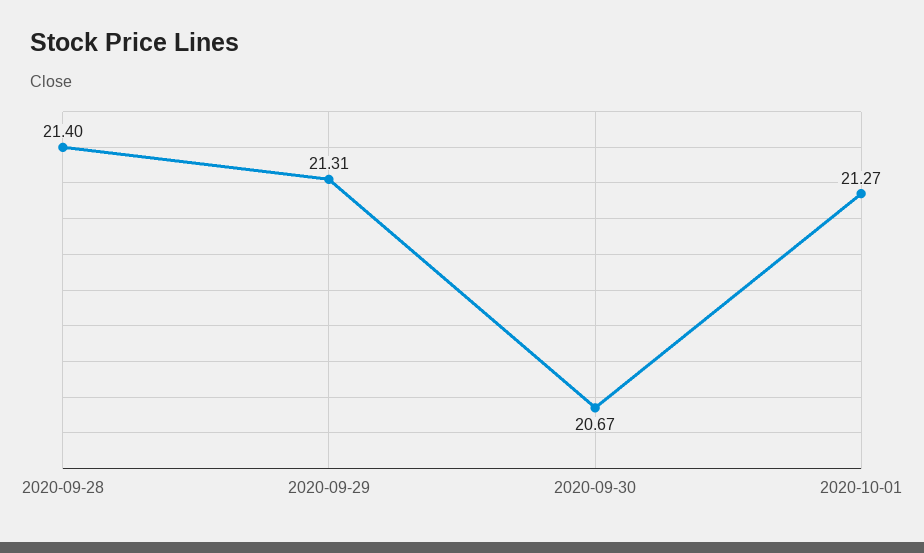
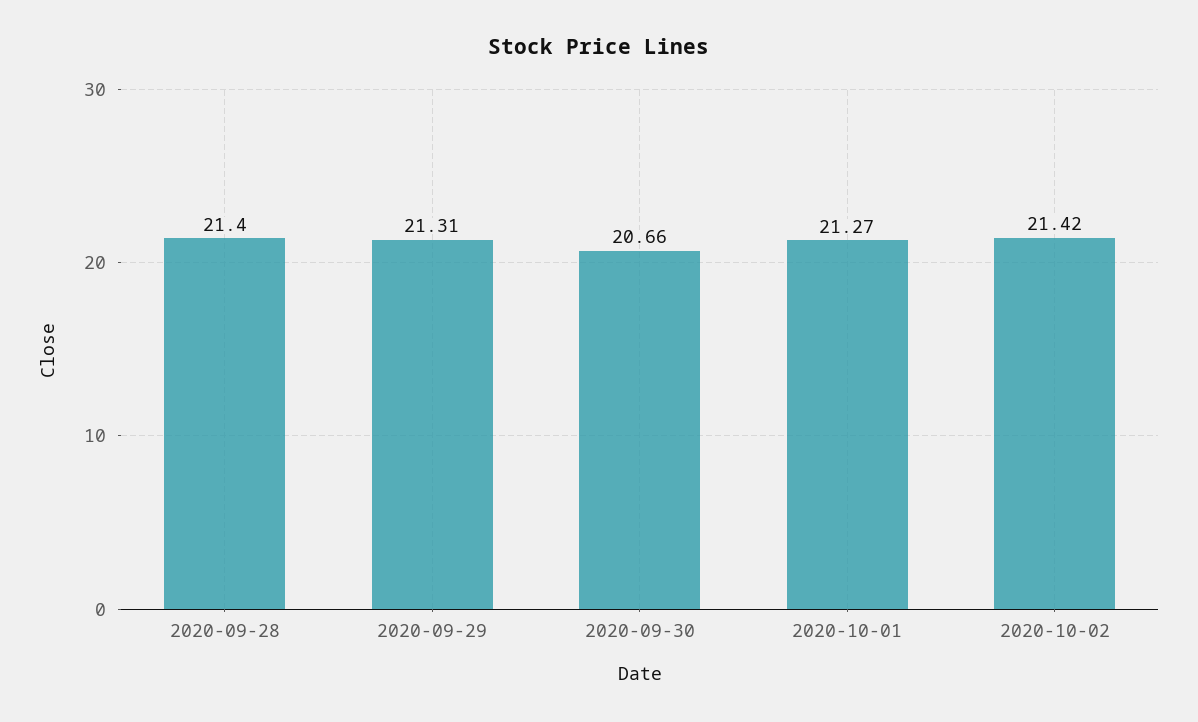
2020-09-30: 20.67 -> 20.66
2020-10-02: none -> 21.42

